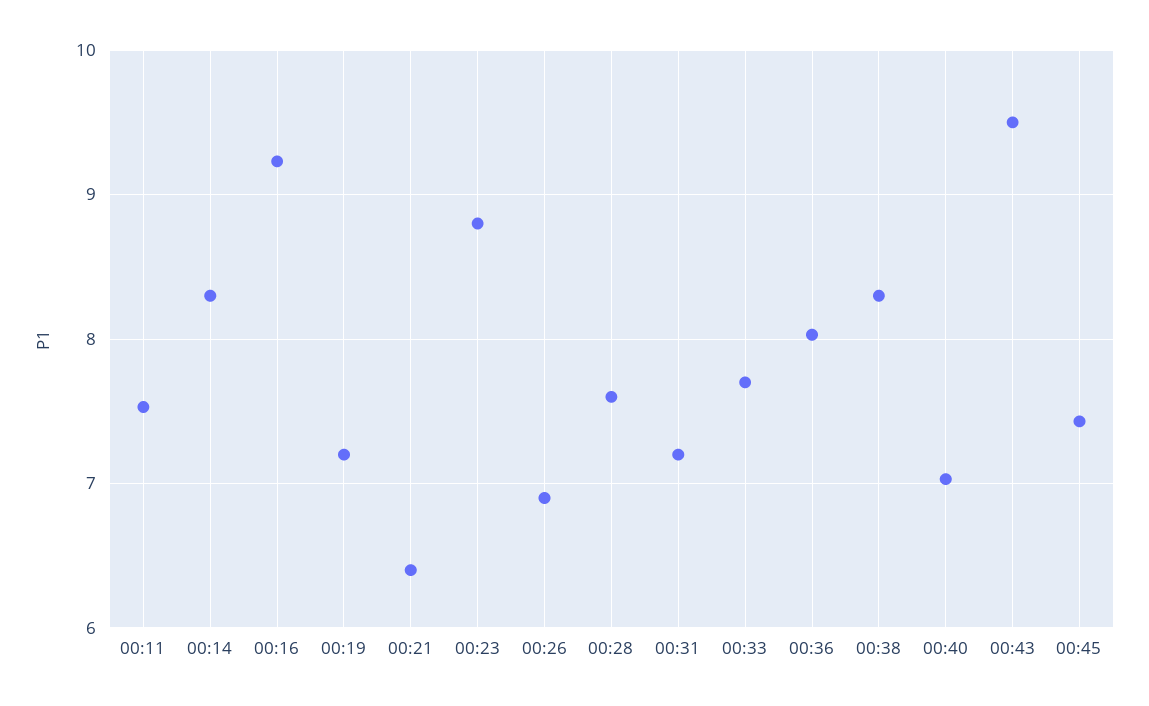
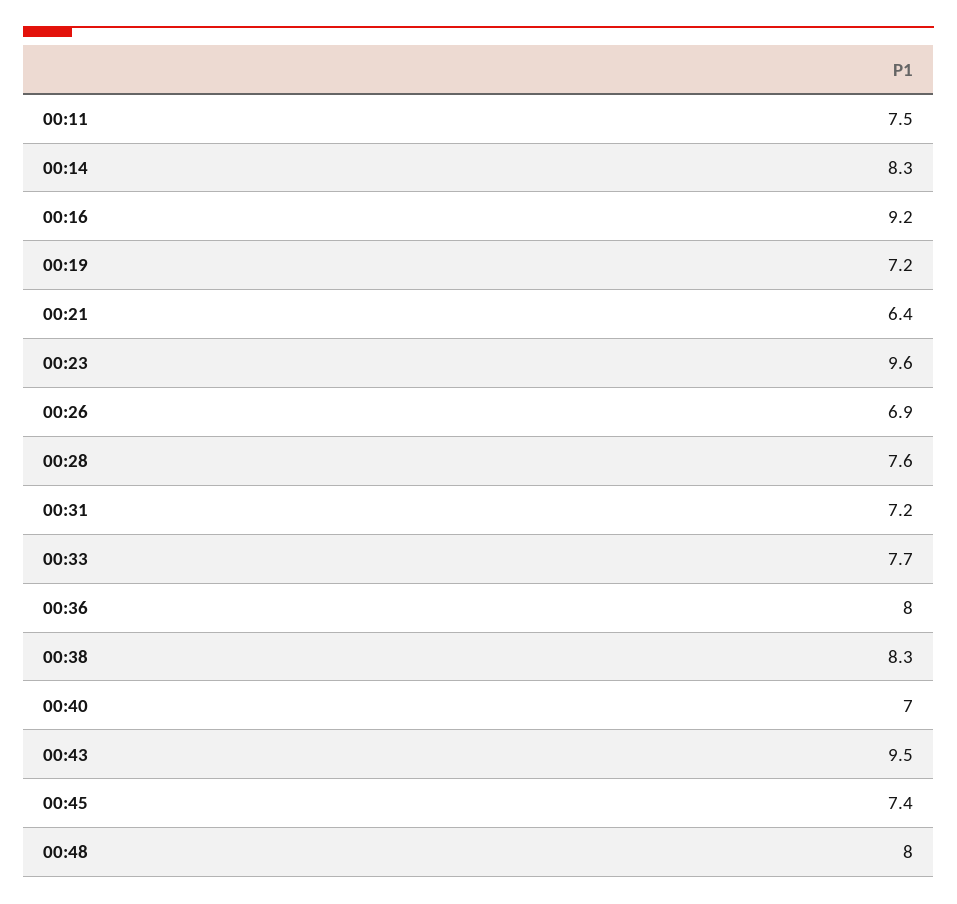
00:23: 8.8 -> 9.6
00:48: none -> 8

